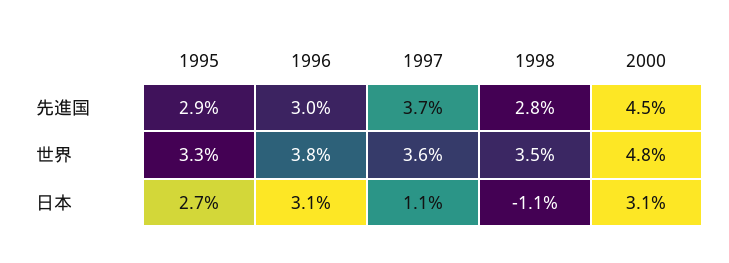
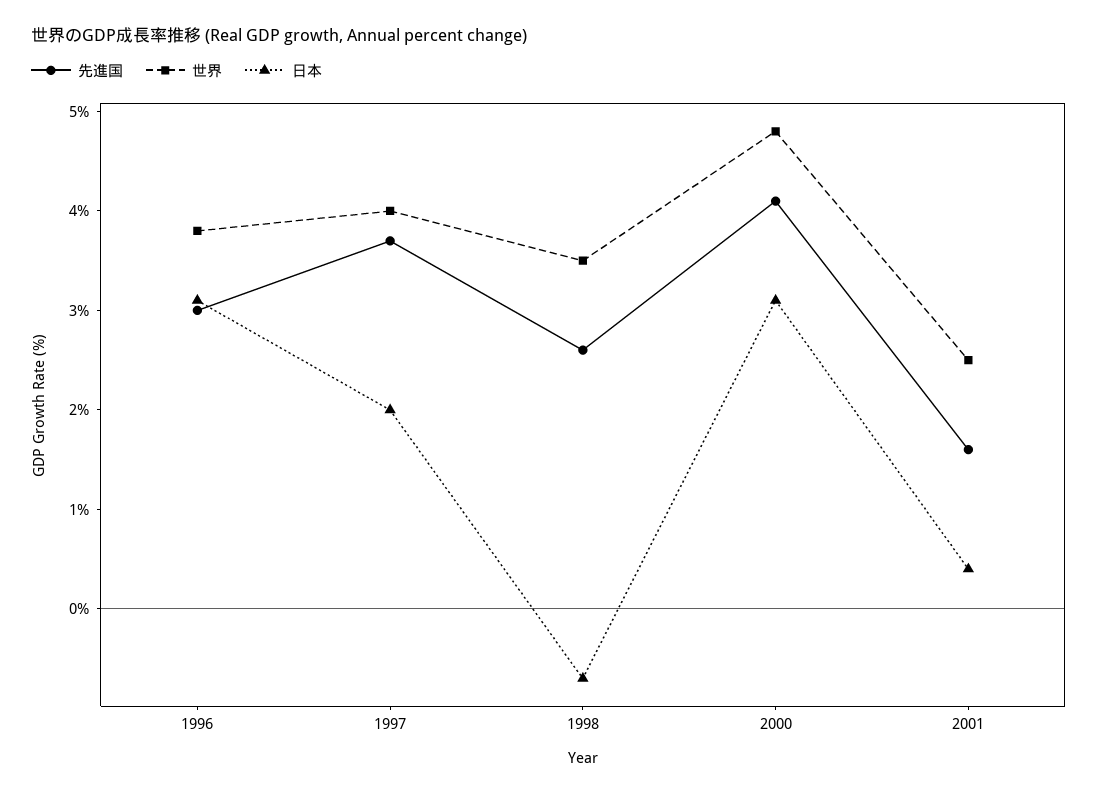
先進国, 1995: 2.9 -> none
先進国, 1998: 2.8 -> 2.6
先進国, 2000: 4.5 -> 4.1
世界, 1995: 3.3 -> none
世界, 1997: 3.6 -> 4
日本, 1995: 2.7 -> none
日本, 1997: 1.1 -> 2
日本, 1998: -1.1 -> -0.7
先進国, 2001: none -> 1.6
世界, 2001: none -> 2.5
日本, 2001: none -> 0.4

